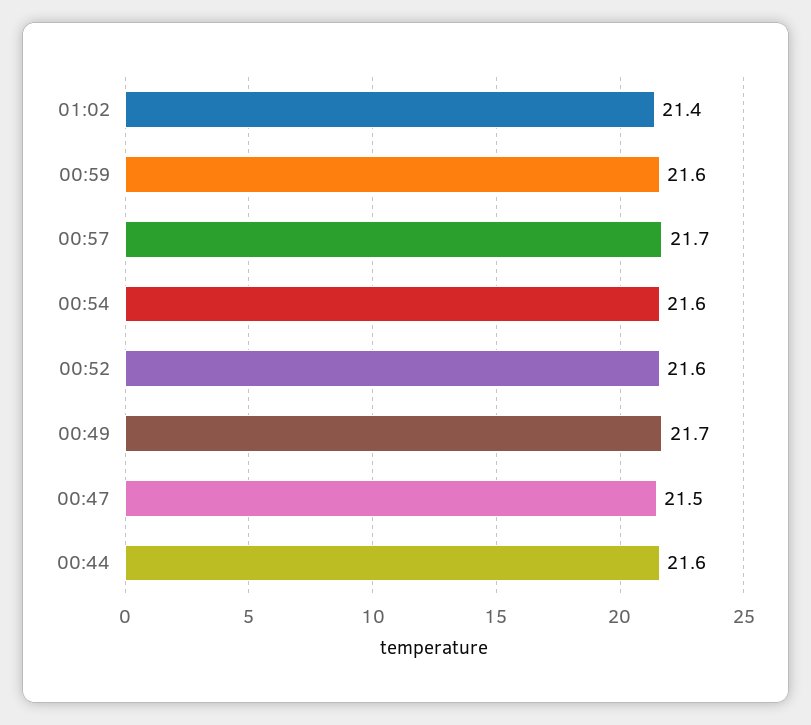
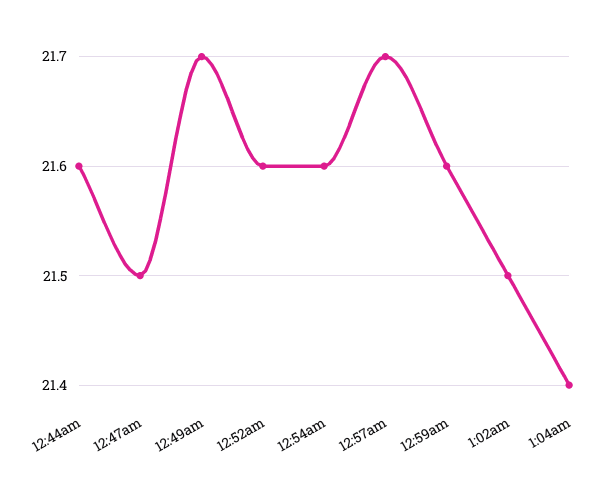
01:02: 21.4 -> 21.5
1:04am: none -> 21.4

